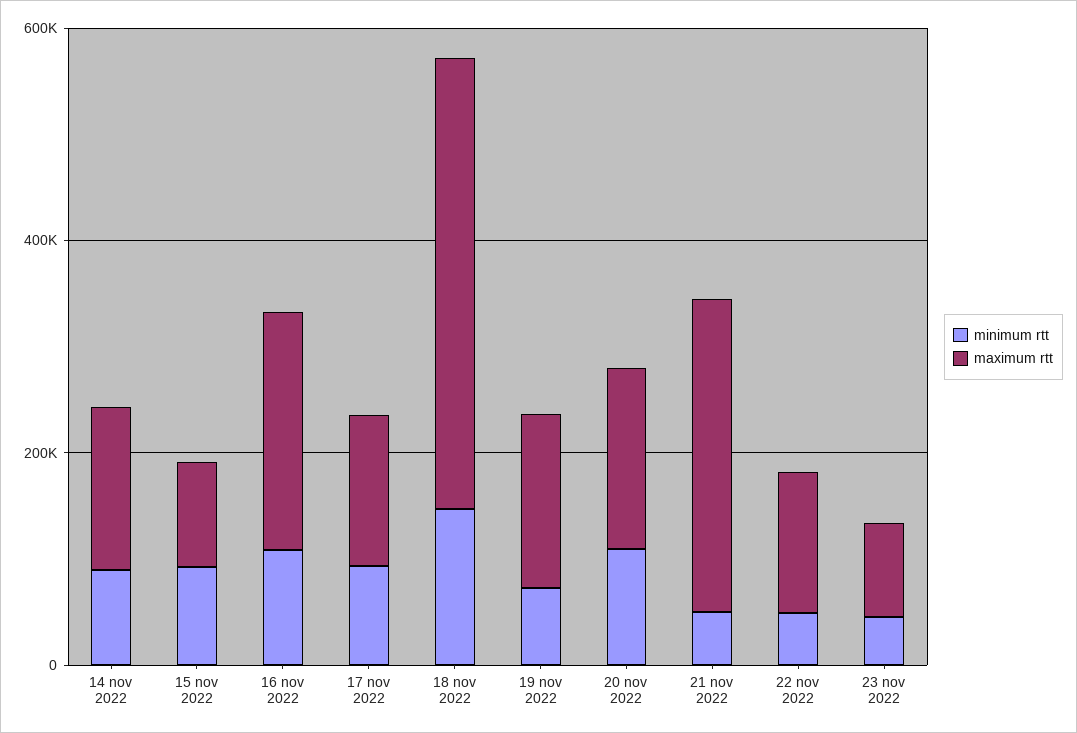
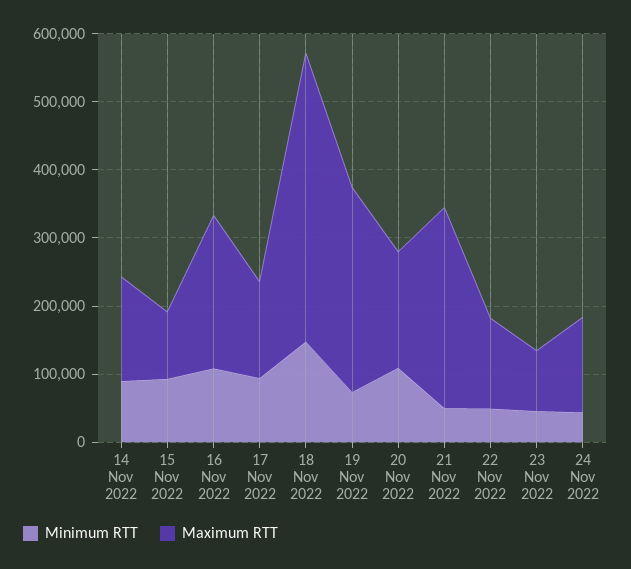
maximum rtt, 19 nov 2022: 150000 -> 300000
minimum rtt, 24 Nov 2022: none -> 40000
maximum rtt, 24 Nov 2022: none -> 140000

